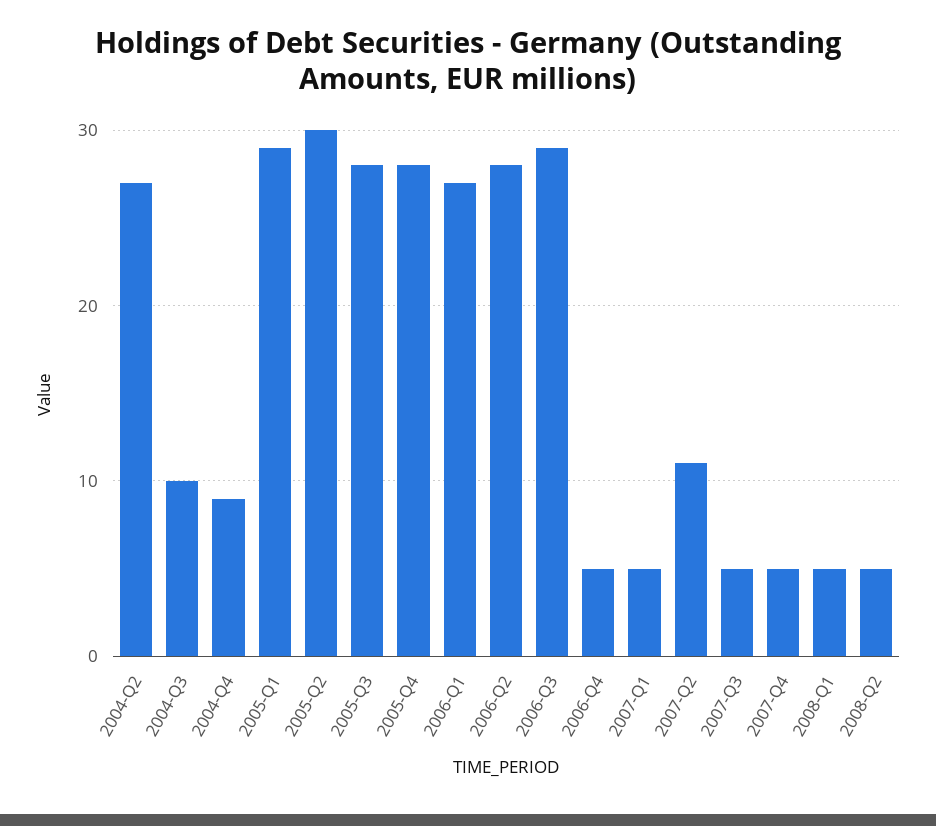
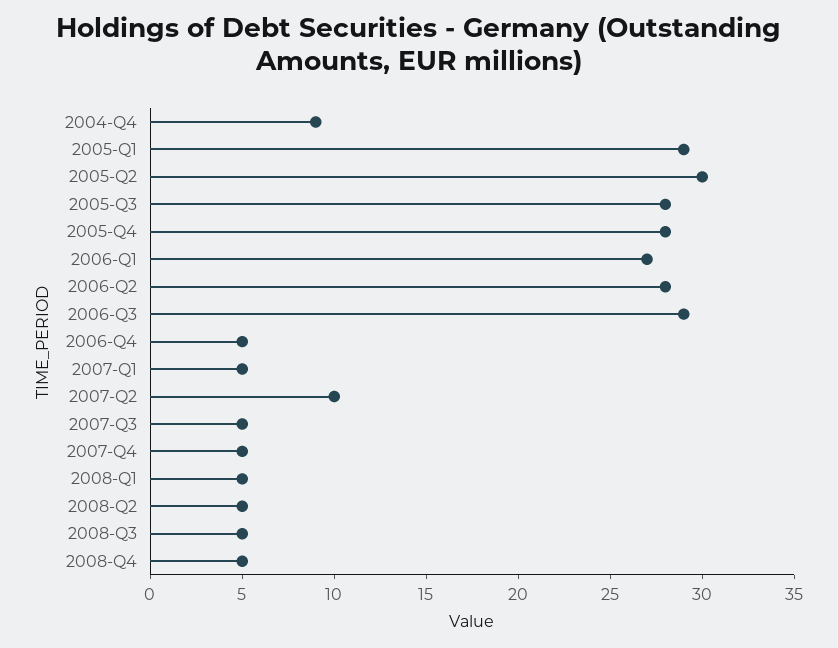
2004-Q2: 27 -> none
2004-Q3: 10 -> none
2007-Q2: 11 -> 10
2008-Q3: none -> 5
2008-Q4: none -> 5

